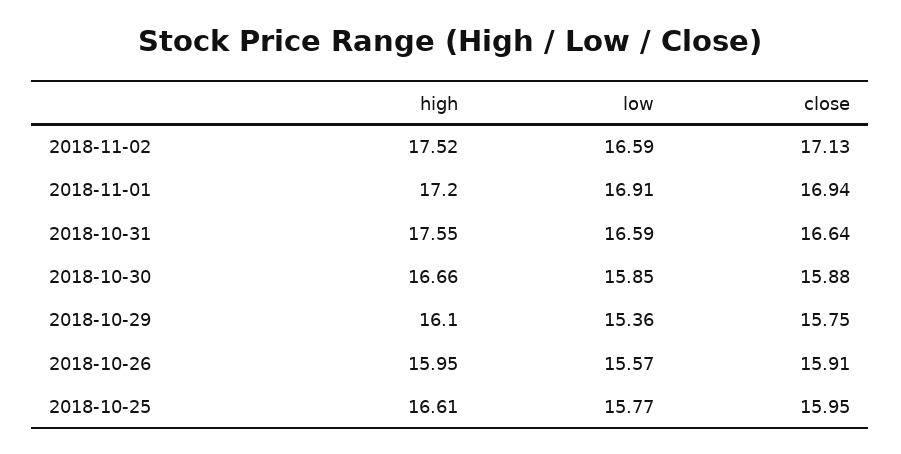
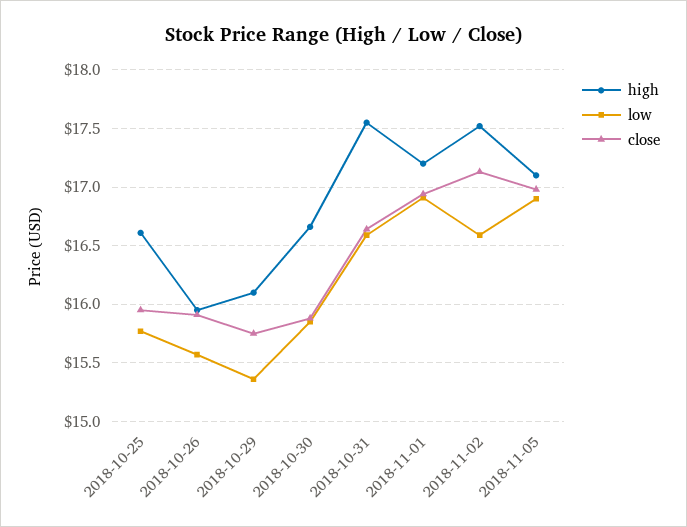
high, 2018-11-05: none -> 17.1
low, 2018-11-05: none -> 16.9
close, 2018-11-05: none -> 17

